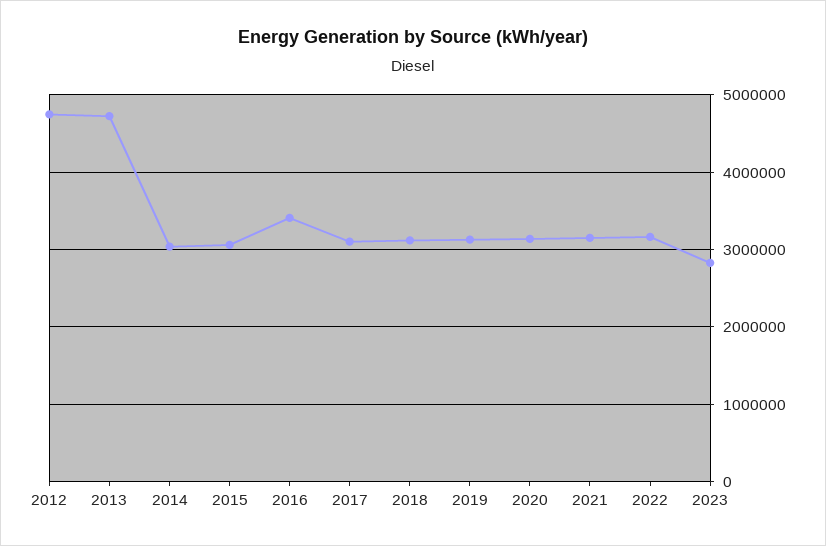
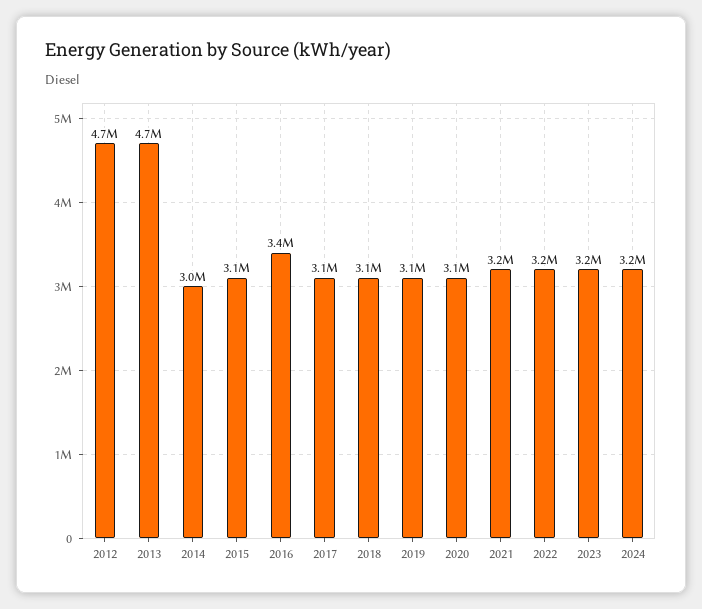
2023: 2800000 -> 3200000
2024: none -> 3200000

